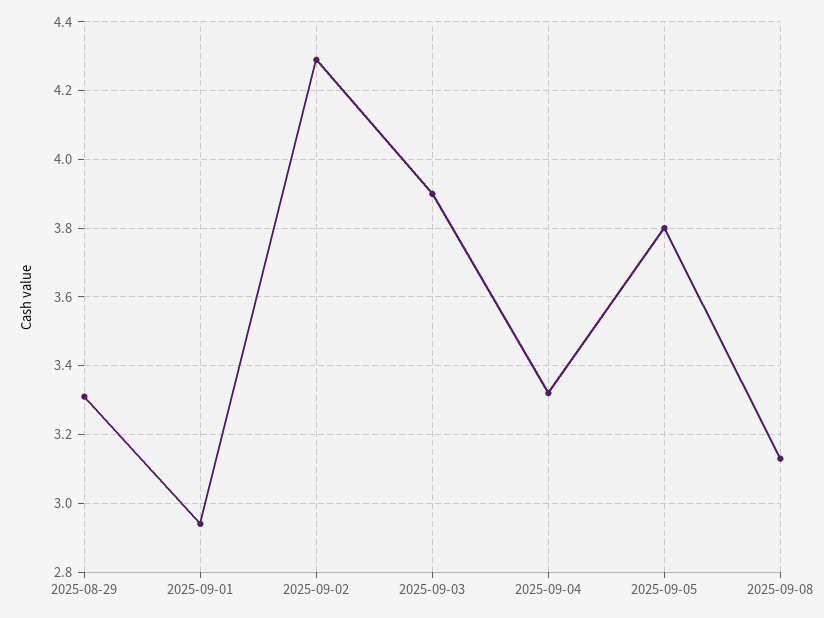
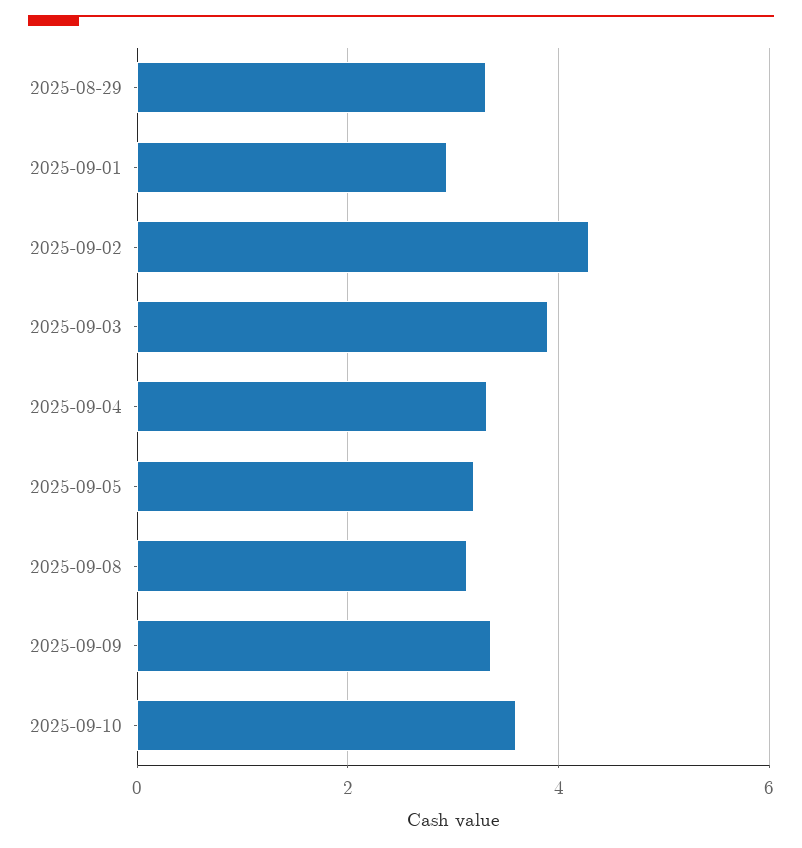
2025-09-05: 3.8 -> 3.2
2025-09-09: none -> 3.4
2025-09-10: none -> 3.6

